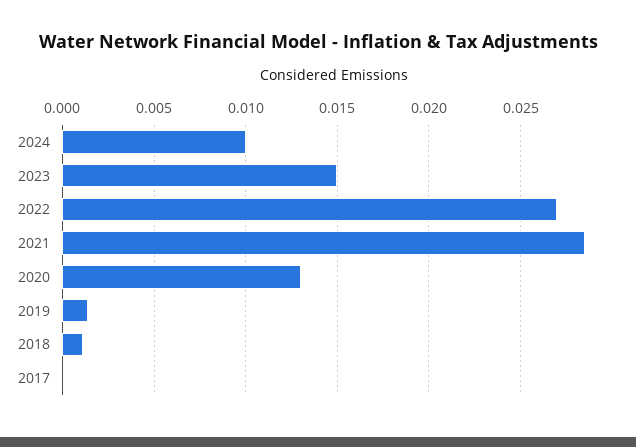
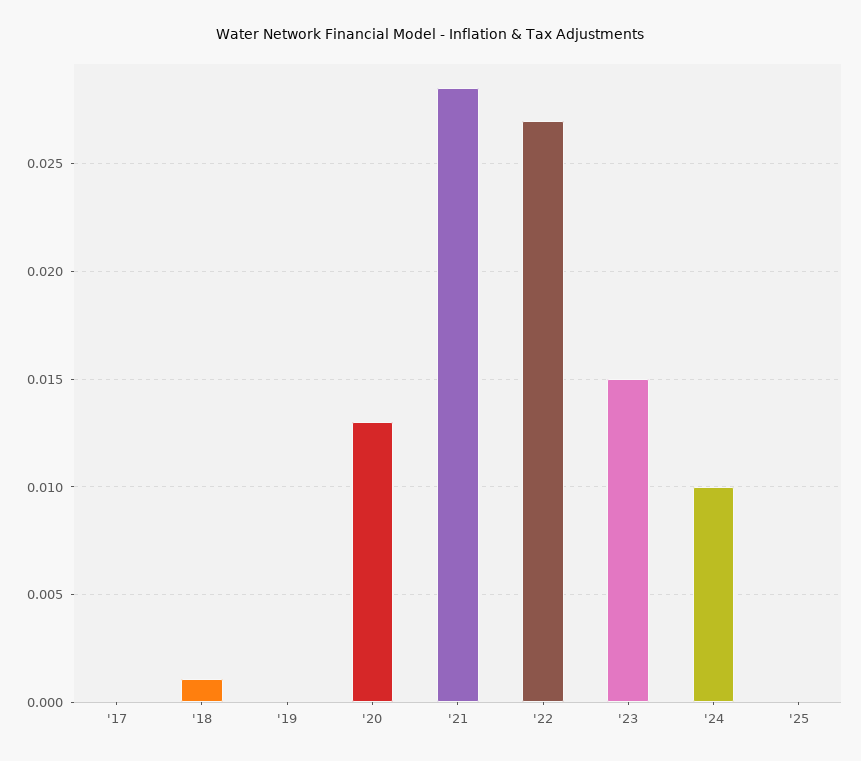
2019: 0.0015 -> 0
'25: none -> 0

